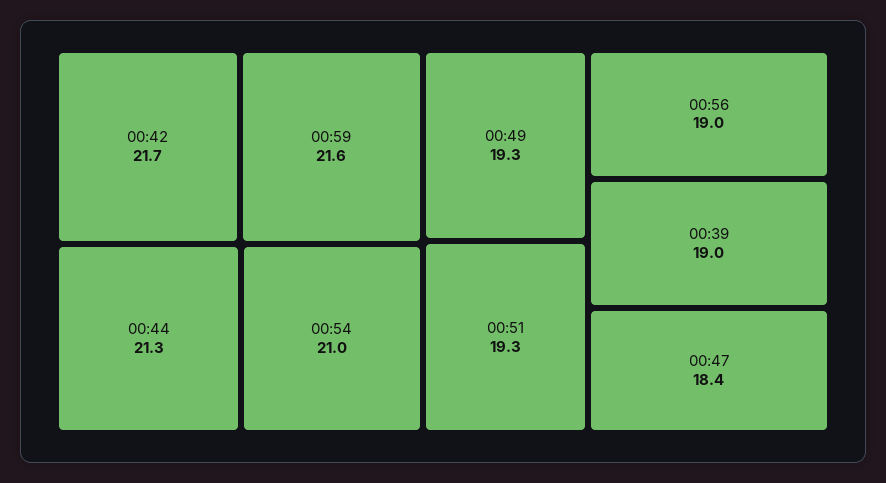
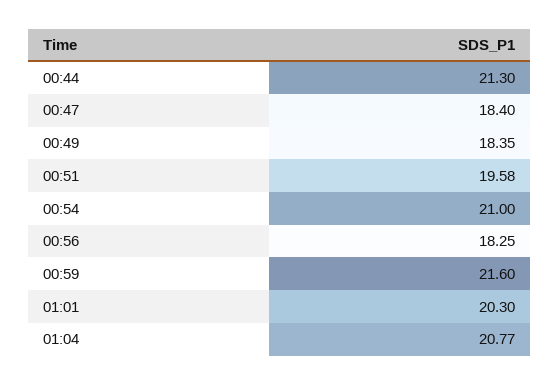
00:42: 21.7 -> none
00:49: 19.3 -> 18.35
00:51: 19.3 -> 19.58
00:56: 19 -> 18.25
00:39: 19 -> none
01:01: none -> 20.3
01:04: none -> 20.77

